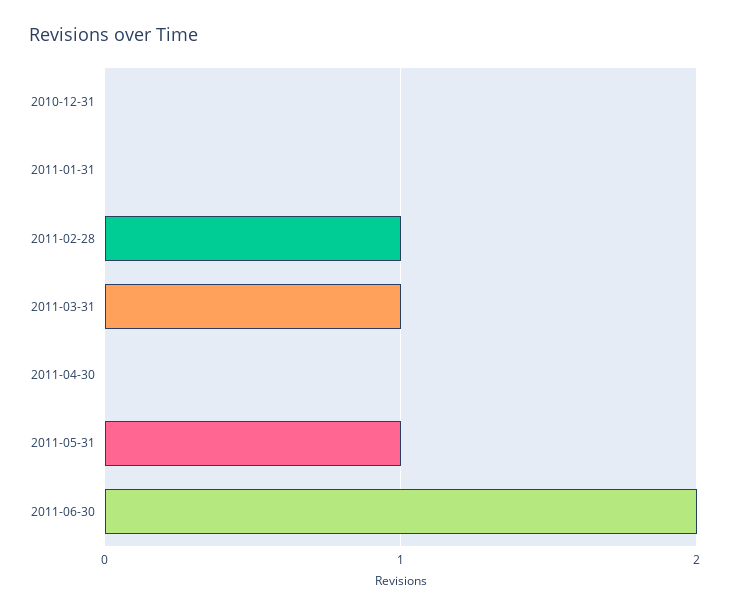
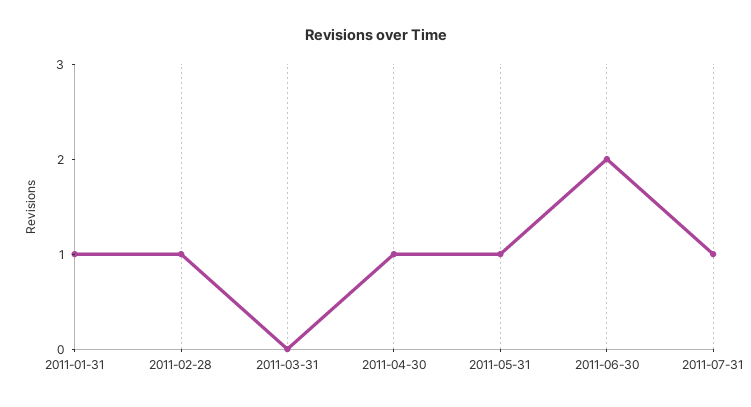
2010-12-31: 0 -> none
2011-01-31: 0 -> 1
2011-03-31: 1 -> 0
2011-04-30: 0 -> 1
2011-07-31: none -> 1

